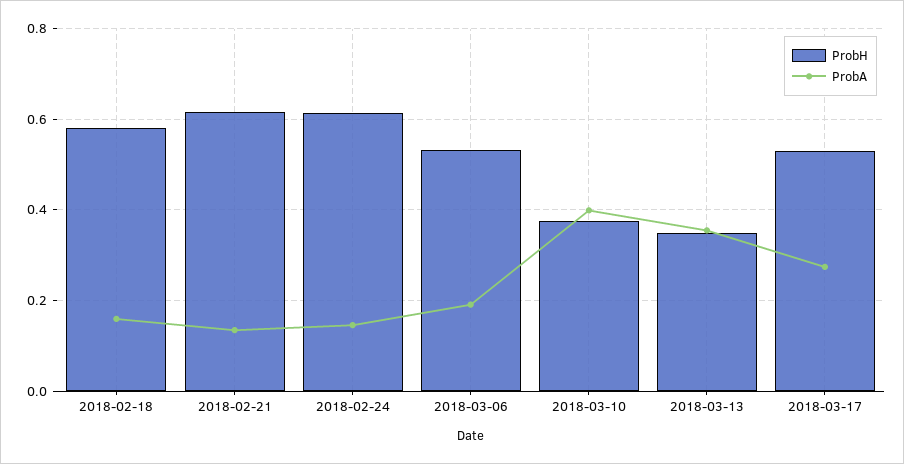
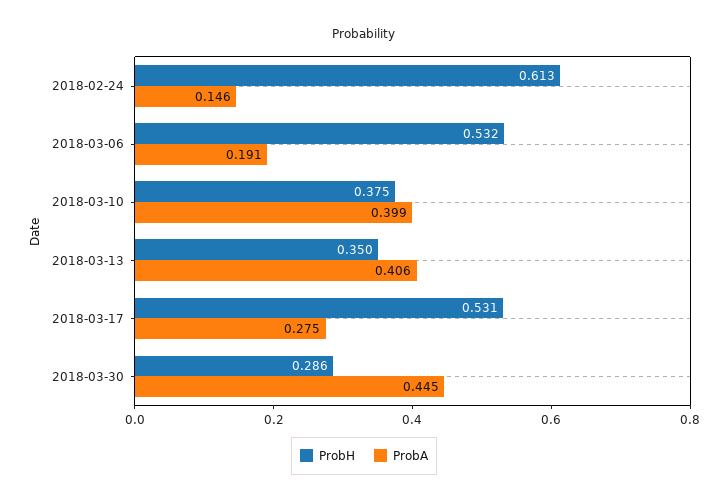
ProbH, 2018-02-18: 0.58 -> none
ProbA, 2018-02-18: 0.16 -> none
ProbH, 2018-02-21: 0.62 -> none
ProbA, 2018-02-21: 0.14 -> none
ProbA, 2018-03-13: 0.36 -> 0.406
ProbH, 2018-03-30: none -> 0.286
ProbA, 2018-03-30: none -> 0.445

